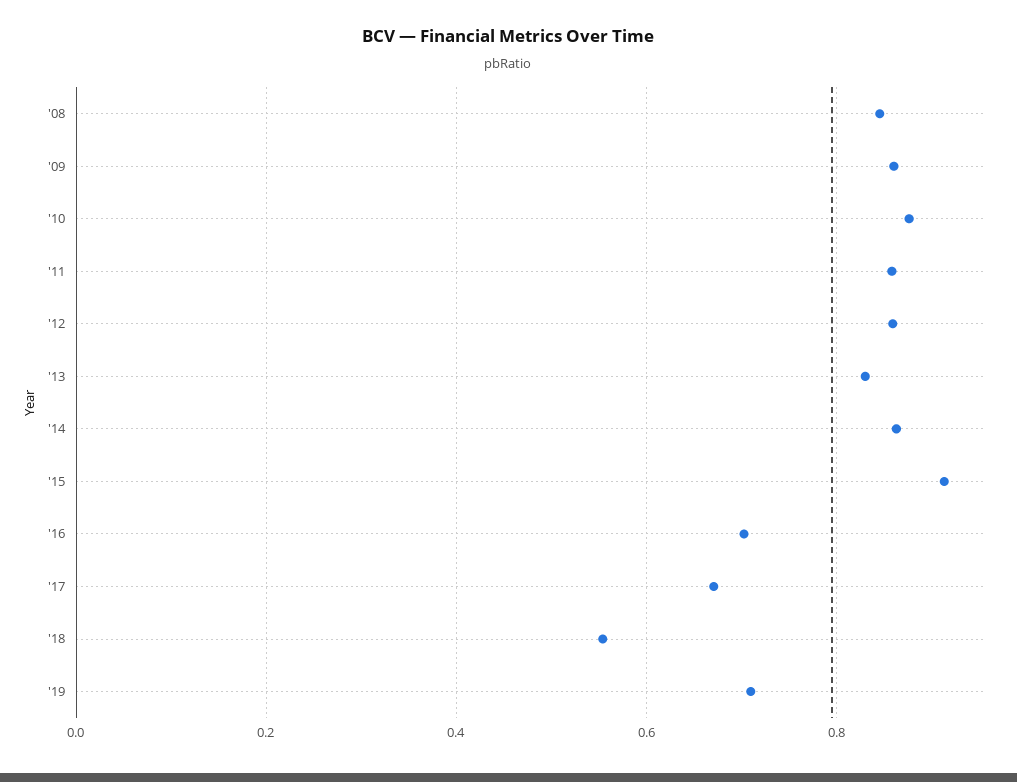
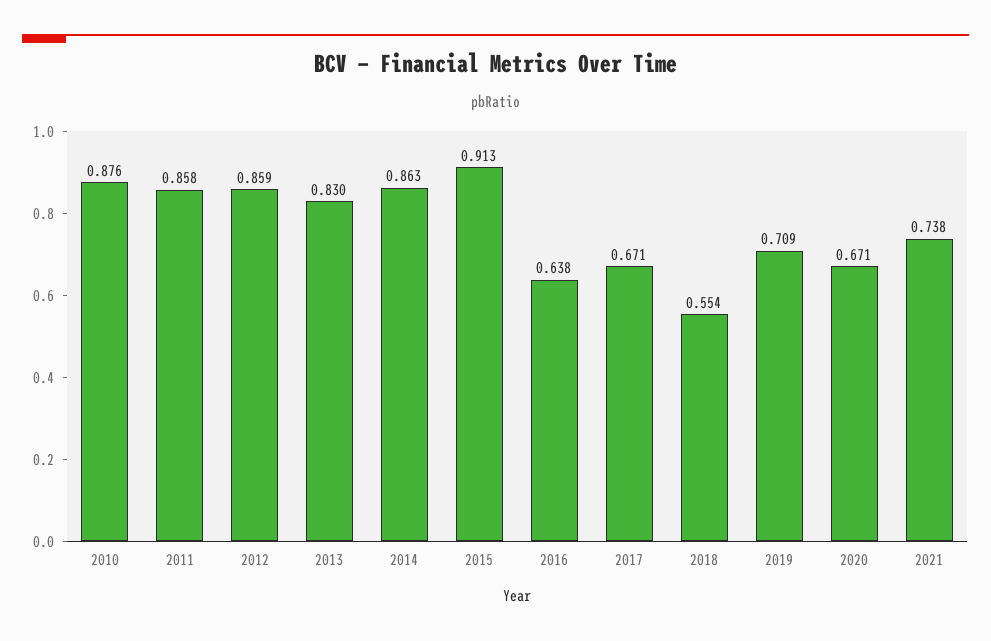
'08: 0.84 -> none
'09: 0.86 -> none
'16: 0.7 -> 0.638
2020: none -> 0.671
2021: none -> 0.738

